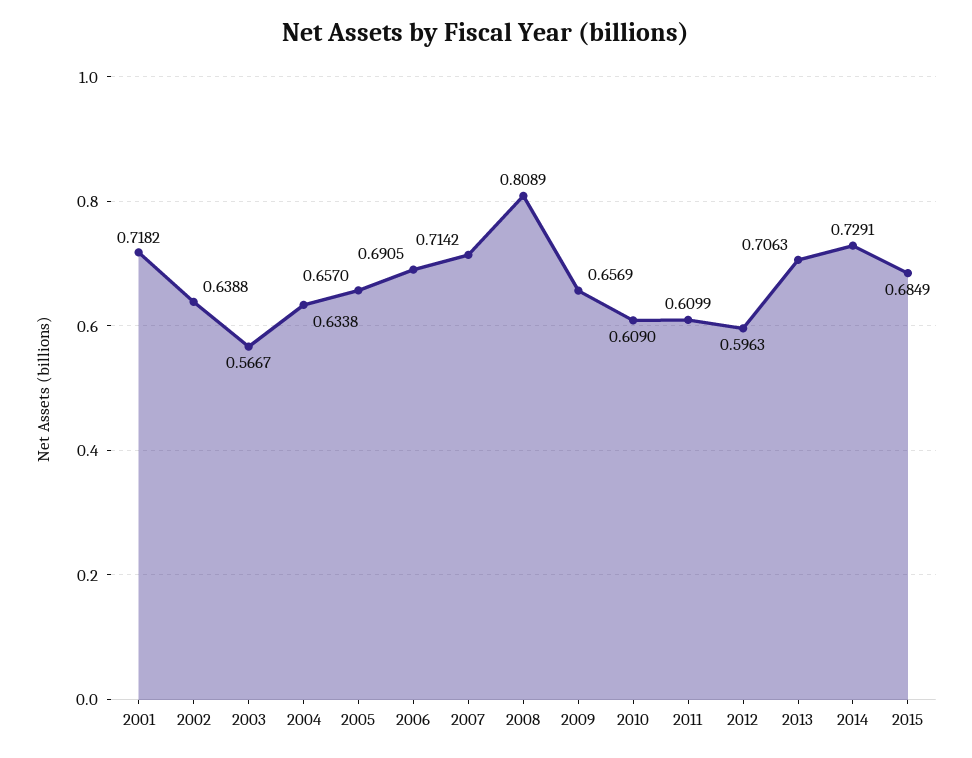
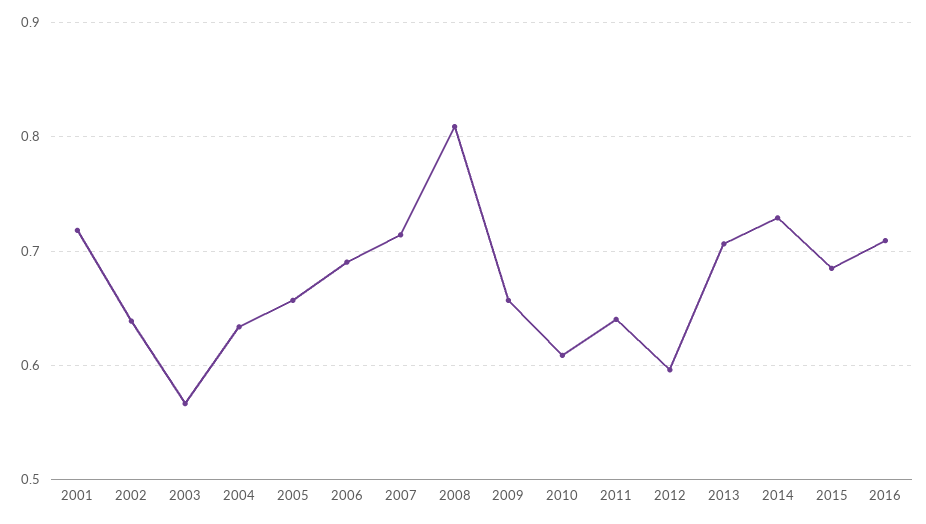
2011: 0.6099 -> 0.64
2016: none -> 0.71

